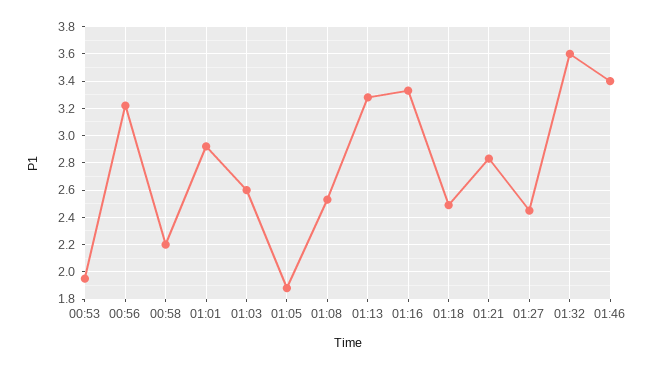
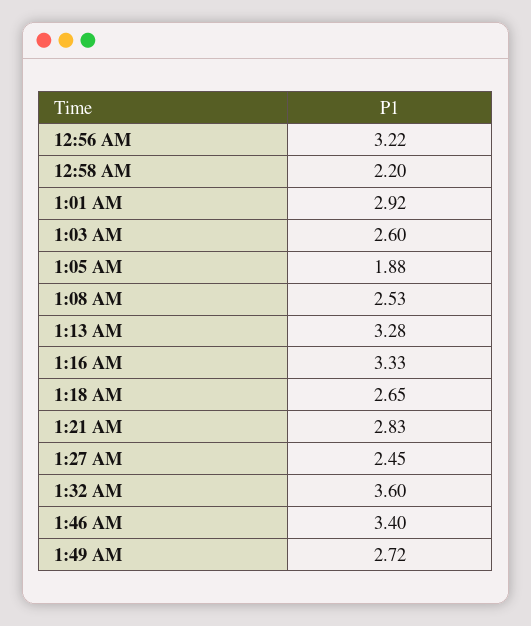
00:53: 1.95 -> none
01:18: 2.5 -> 2.65
1:49 AM: none -> 2.72

